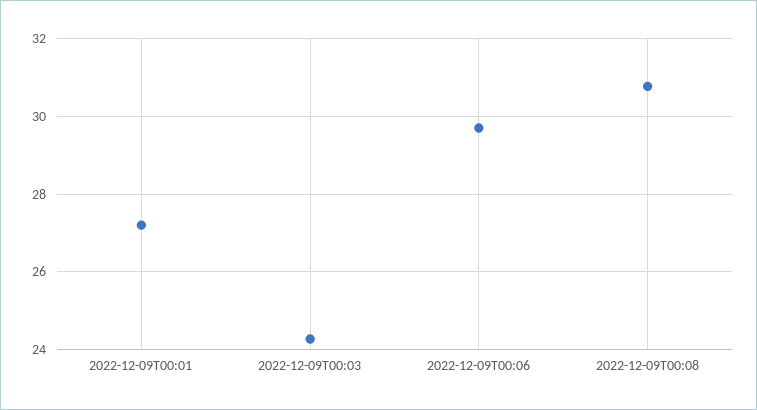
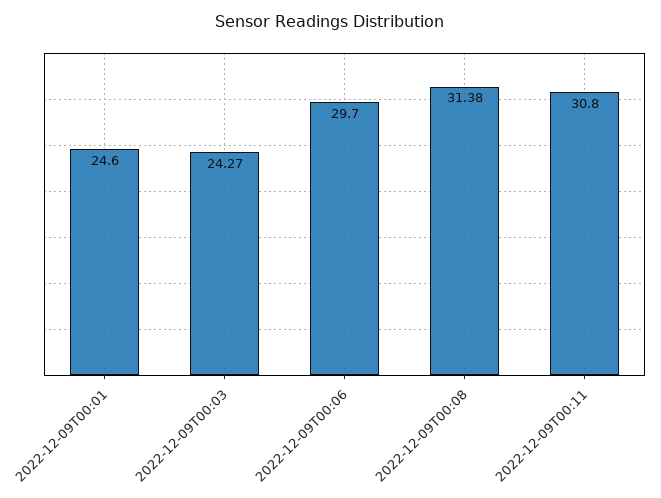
2022-12-09T00:01: 27.2 -> 24.6
2022-12-09T00:08: 30.8 -> 31.38
2022-12-09T00:11: none -> 30.8

